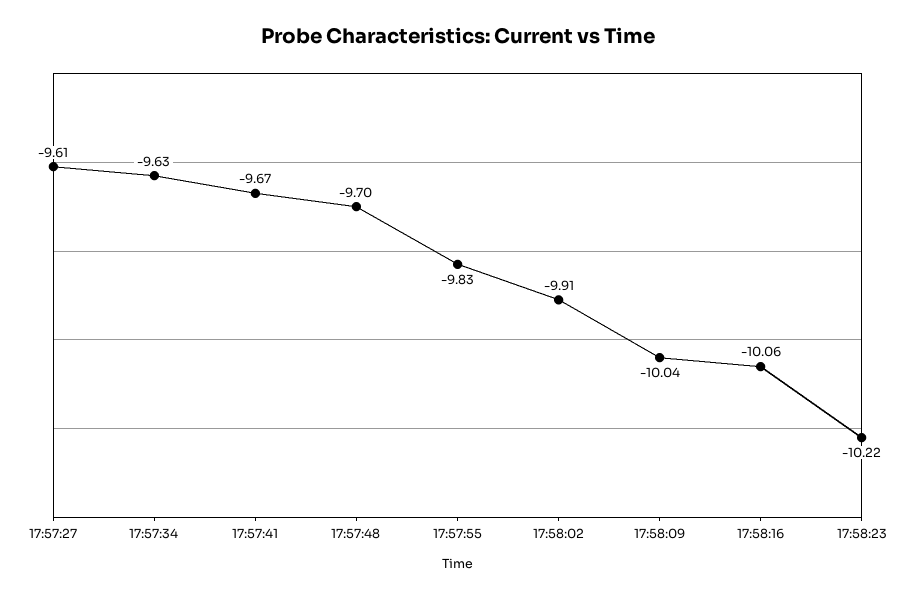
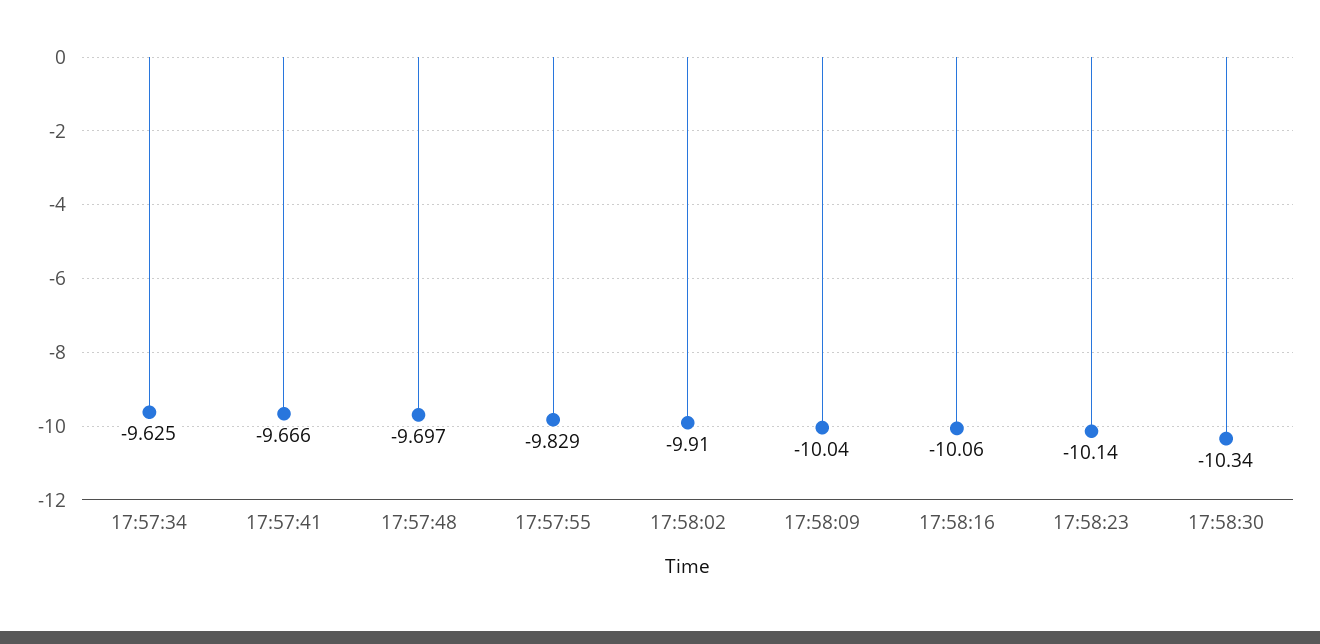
17:57:27: -9.61 -> none
17:58:23: -10.22 -> -10.14
17:58:30: none -> -10.34

